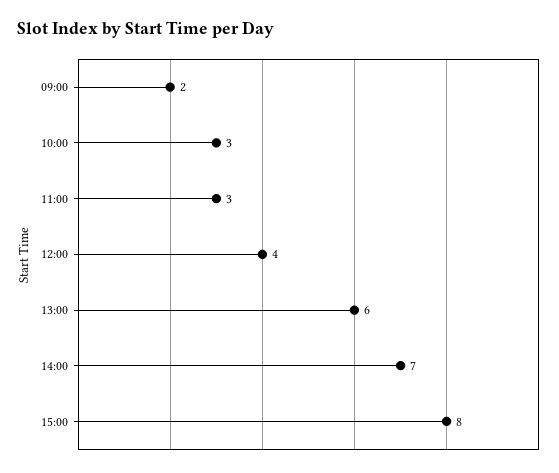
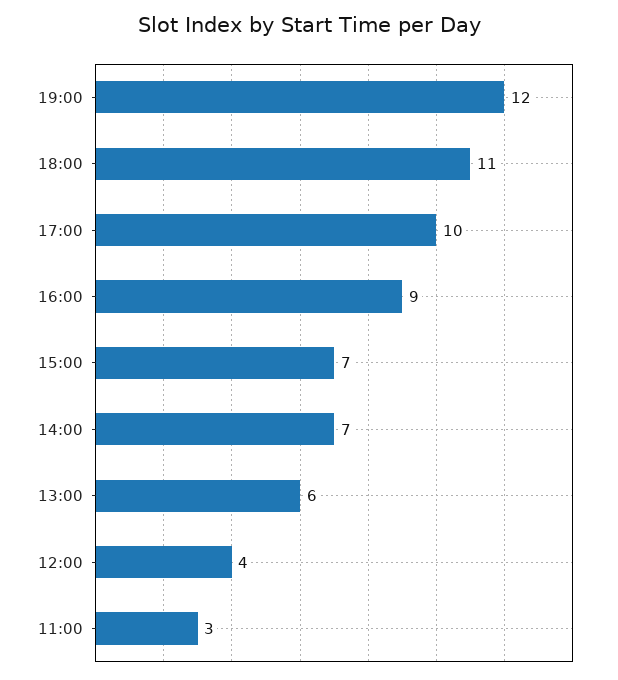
09:00: 2 -> none
10:00: 3 -> none
15:00: 8 -> 7
19:00: none -> 12
18:00: none -> 11
17:00: none -> 10
16:00: none -> 9

